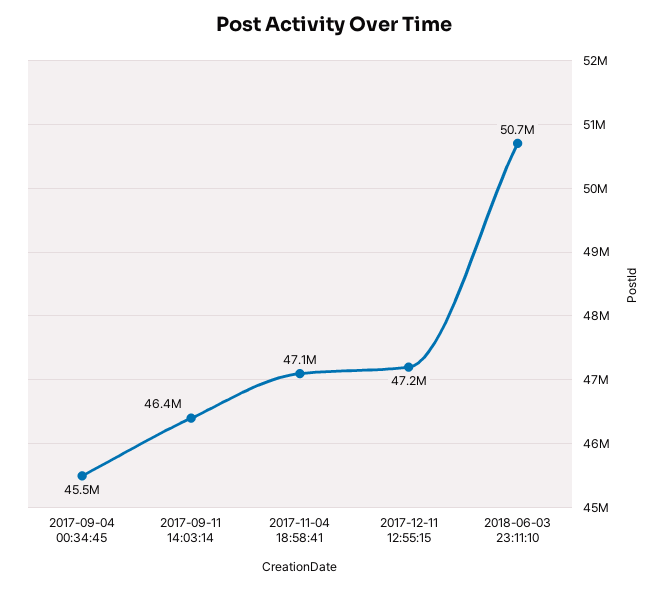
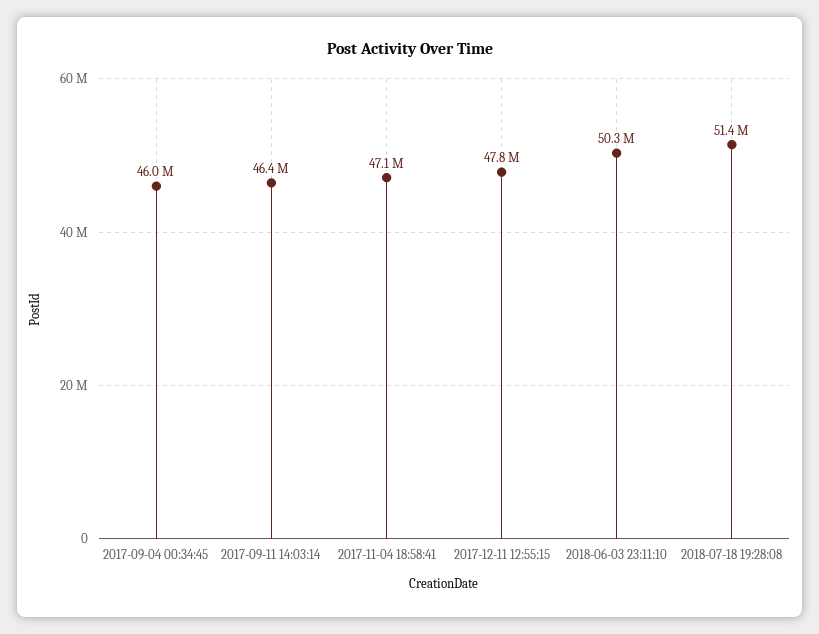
2017-09-04 00:34:45: 45500000 -> 46000000
2017-12-11 12:55:15: 47200000 -> 47800000
2018-06-03 23:11:10: 50700000 -> 50300000
2018-07-18 19:28:08: none -> 51400000

